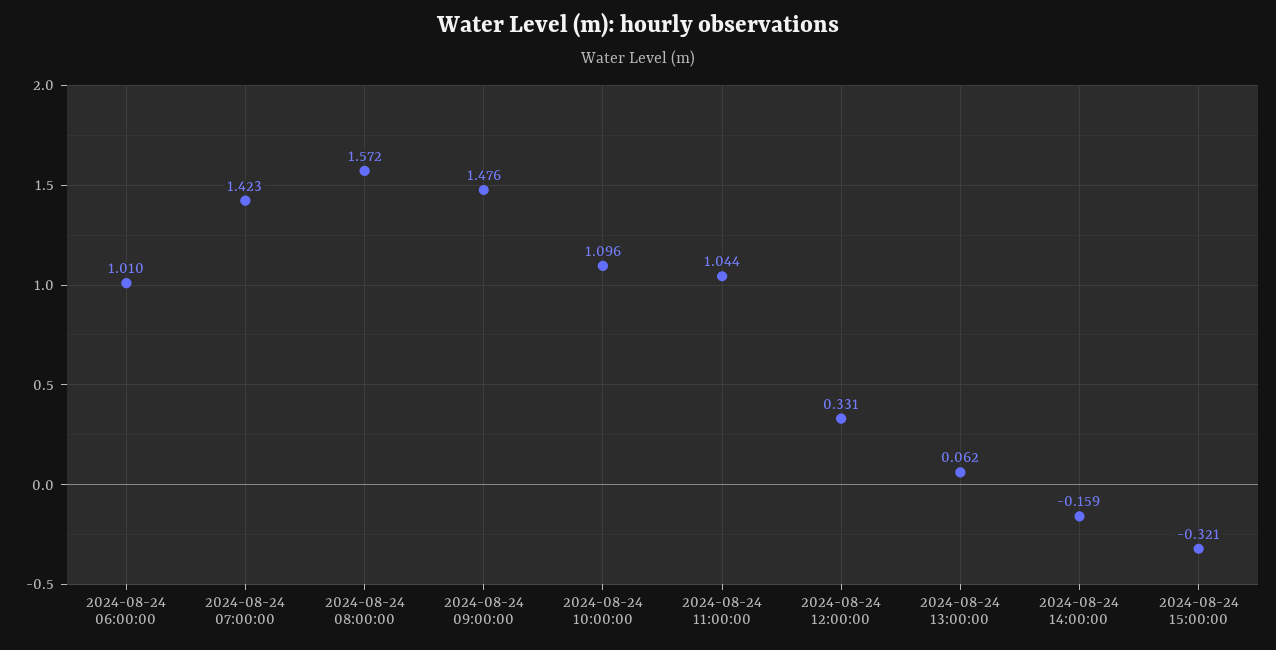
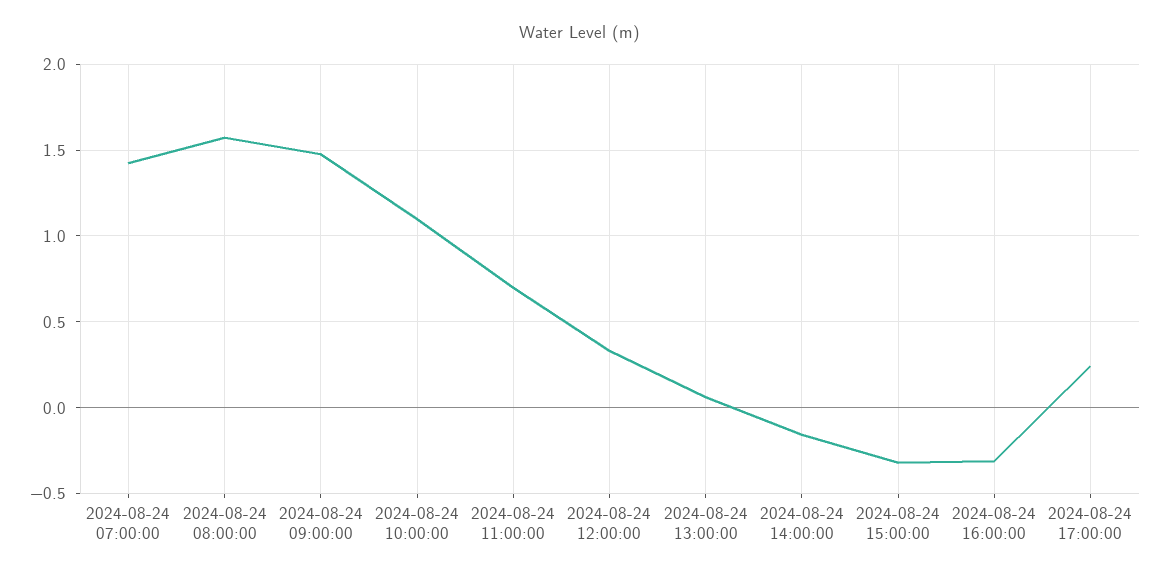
2024-08-24 06:00:00: 1.01 -> none
2024-08-24 11:00:00: 1.044 -> 0.7
2024-08-24 16:00:00: none -> -0.3
2024-08-24 17:00:00: none -> 0.25

